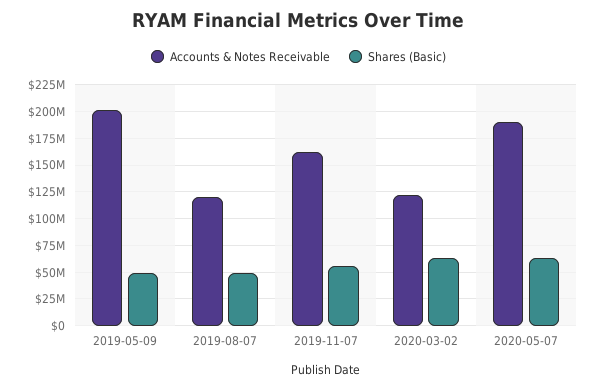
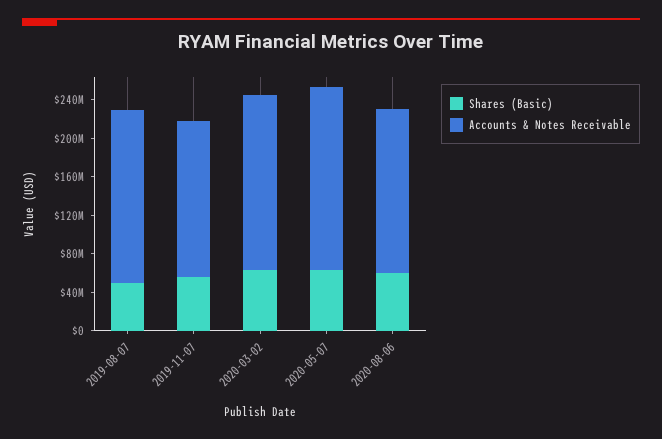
Accounts & Notes Receivable, 2019-05-09: 200000000 -> none
Shares (Basic), 2019-05-09: 50000000 -> none
Accounts & Notes Receivable, 2019-08-07: 125000000 -> 180000000
Accounts & Notes Receivable, 2020-03-02: 125000000 -> 180000000
Shares (Basic), 2020-08-06: none -> 60000000
Accounts & Notes Receivable, 2020-08-06: none -> 170000000

